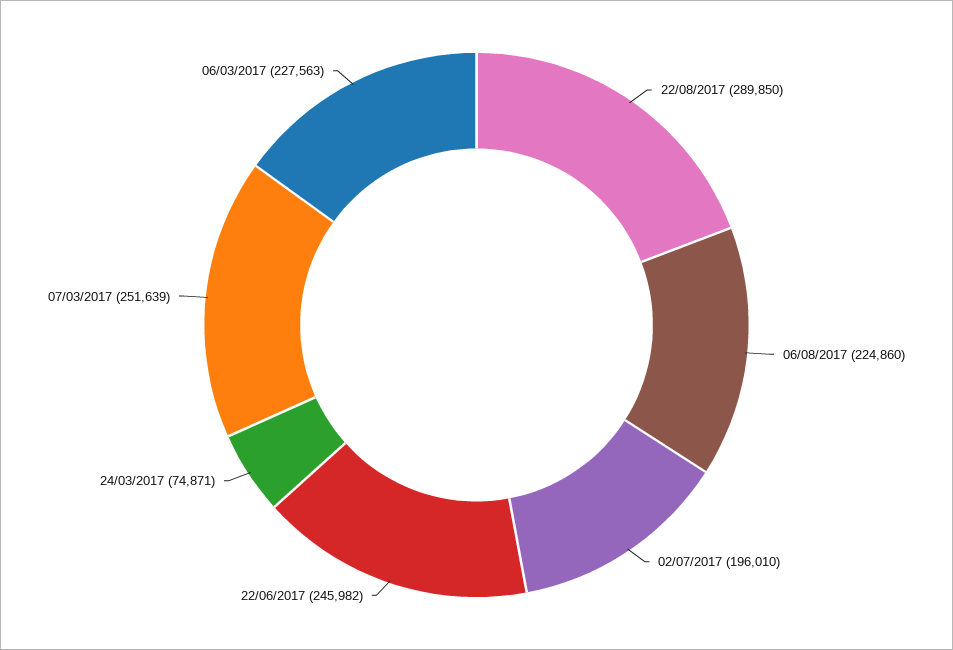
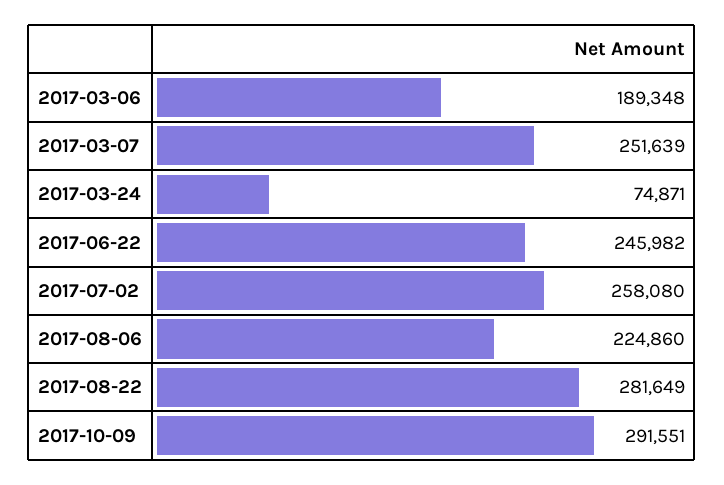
22/08/2017: 289850 -> 281649
02/07/2017: 196010 -> 258080
06/03/2017: 227563 -> 189348
2017-10-09: none -> 291551

